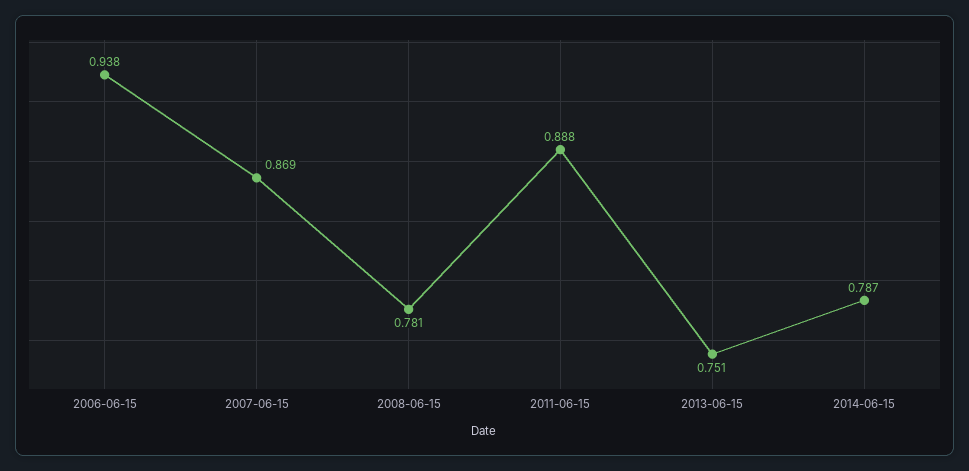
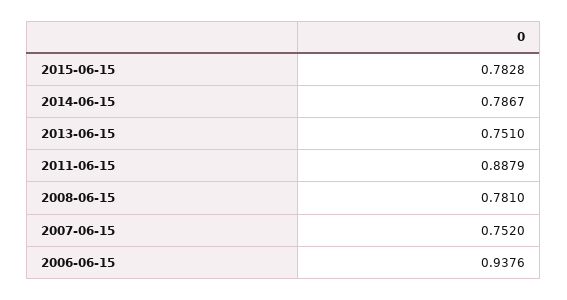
2007-06-15: 0.869 -> 0.752
2015-06-15: none -> 0.7828

